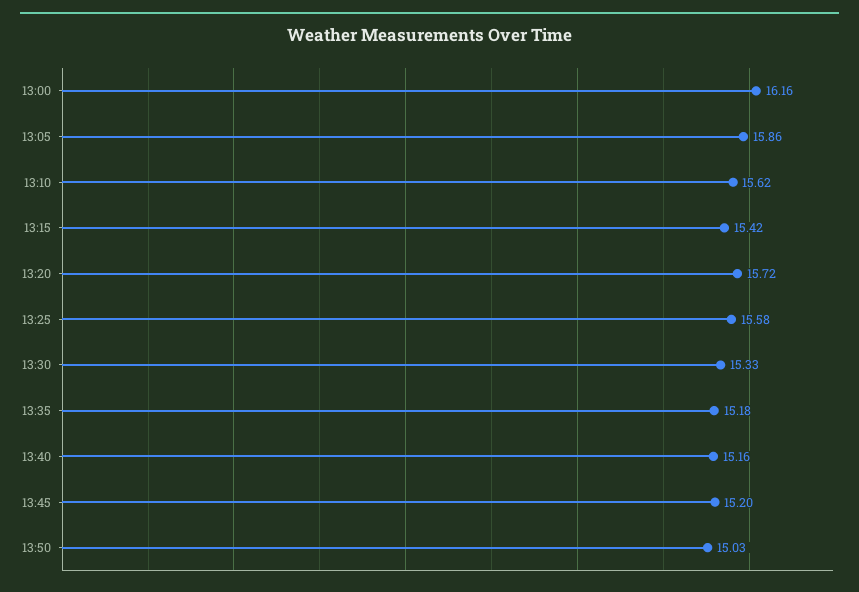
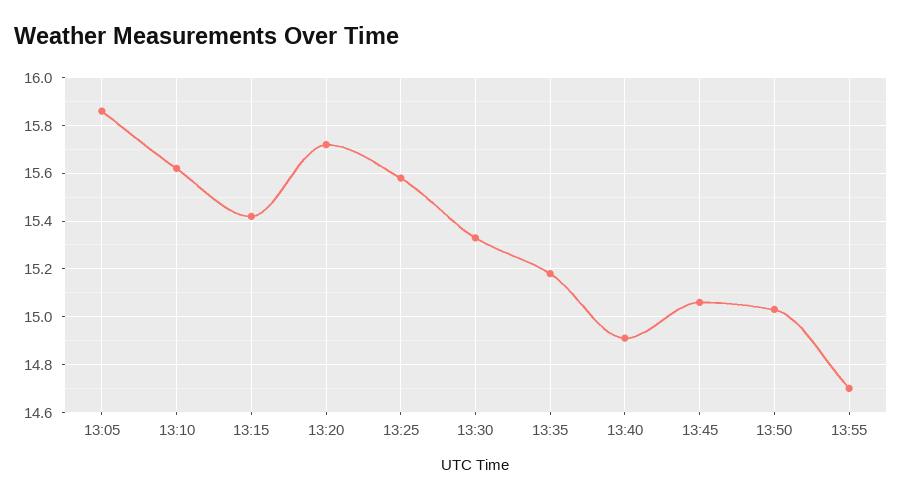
13:00: 16.16 -> none
13:40: 15.16 -> 14.9
13:45: 15.2 -> 15.05
13:55: none -> 14.7

